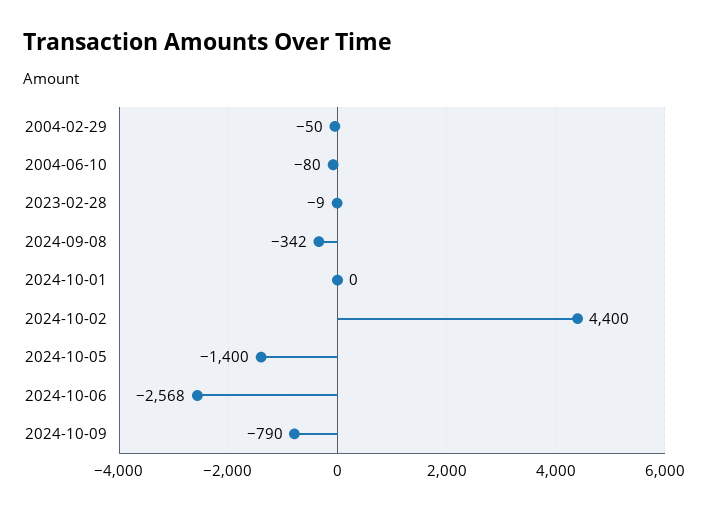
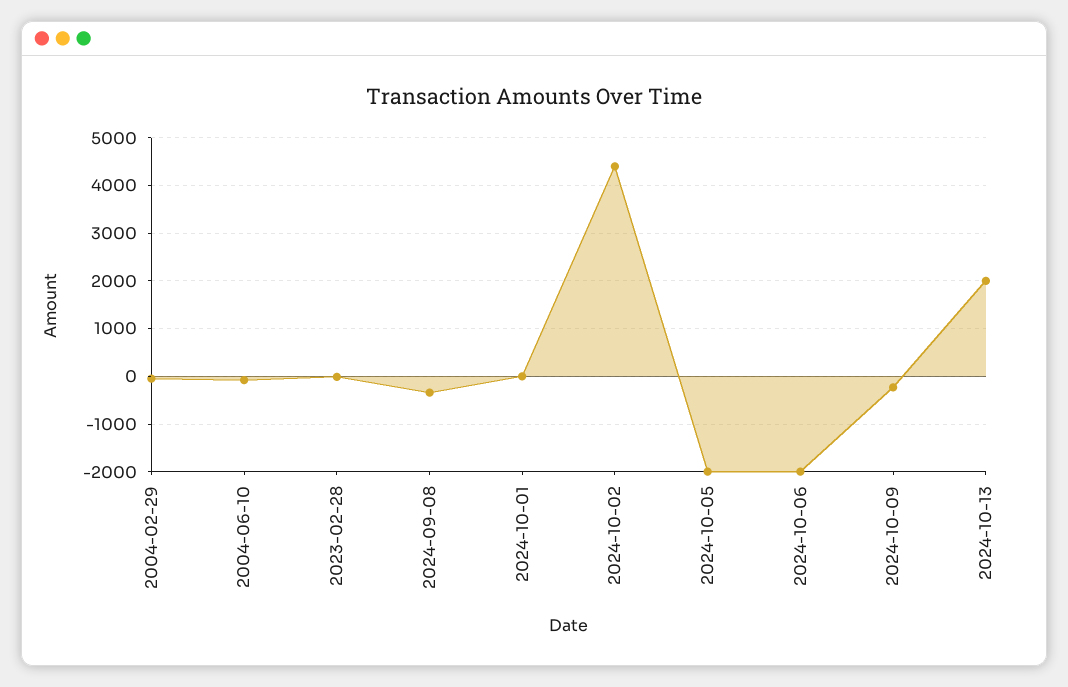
2024-10-05: -1400 -> -2000
2024-10-06: -2568 -> -2000
2024-10-09: -790 -> -200
2024-10-13: none -> 2000

